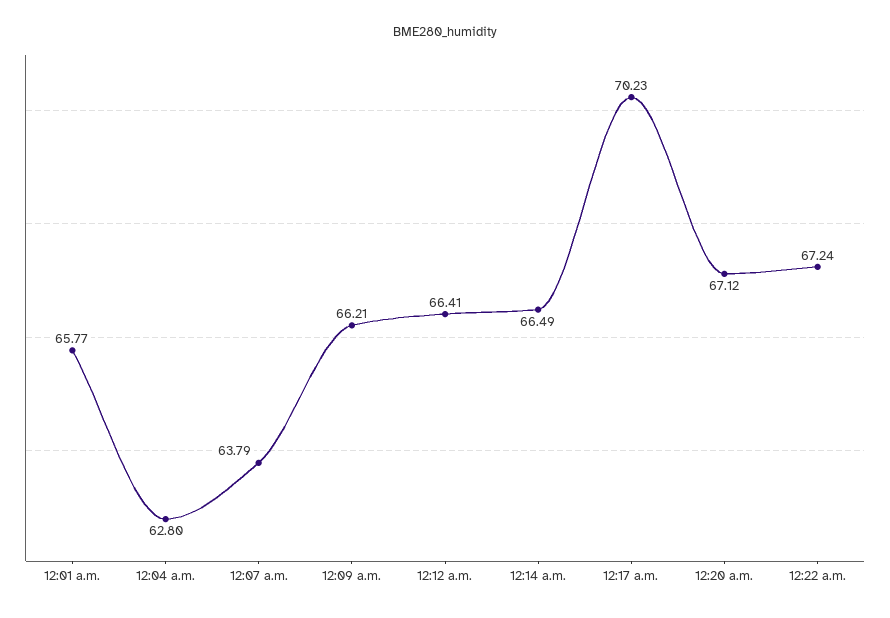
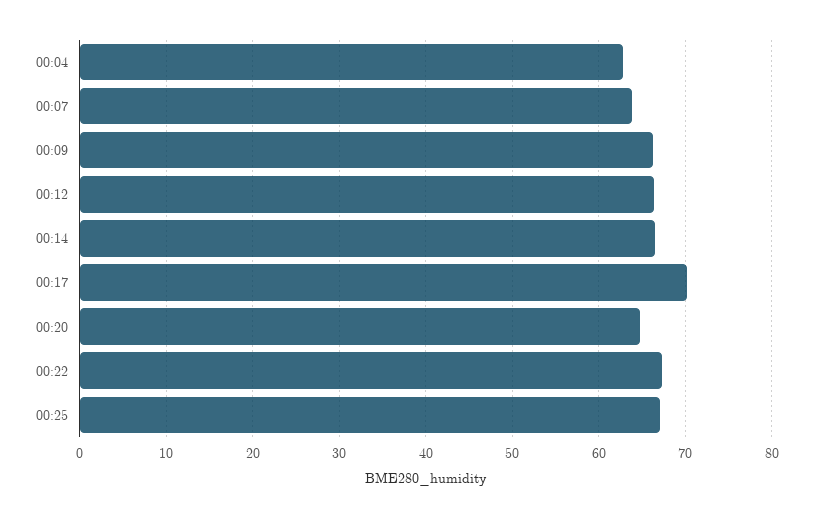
12:01 a.m.: 65.77 -> none
12:20 a.m.: 67.12 -> 65
00:25: none -> 67

